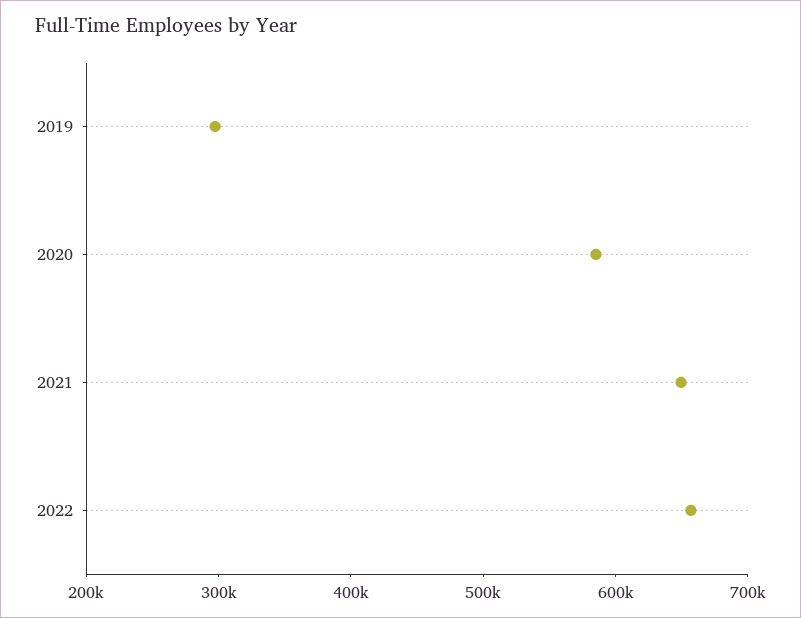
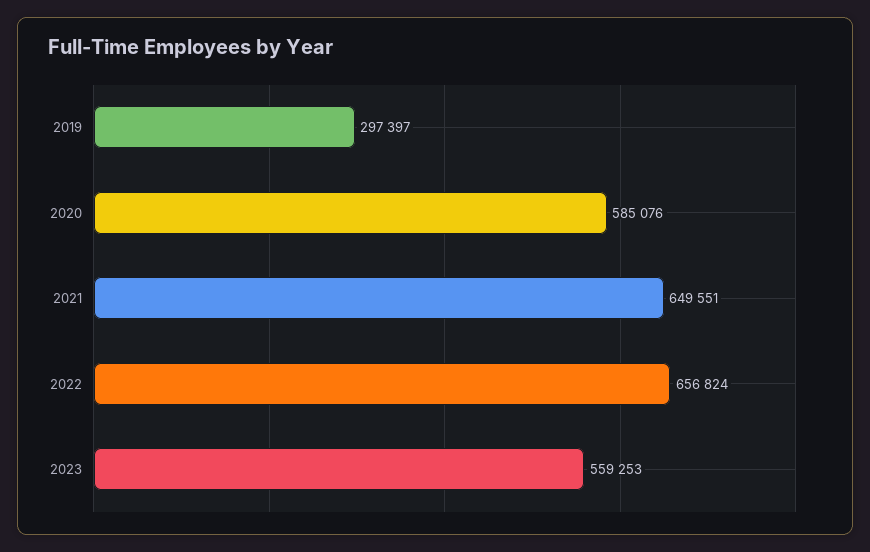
2023: none -> 559253

